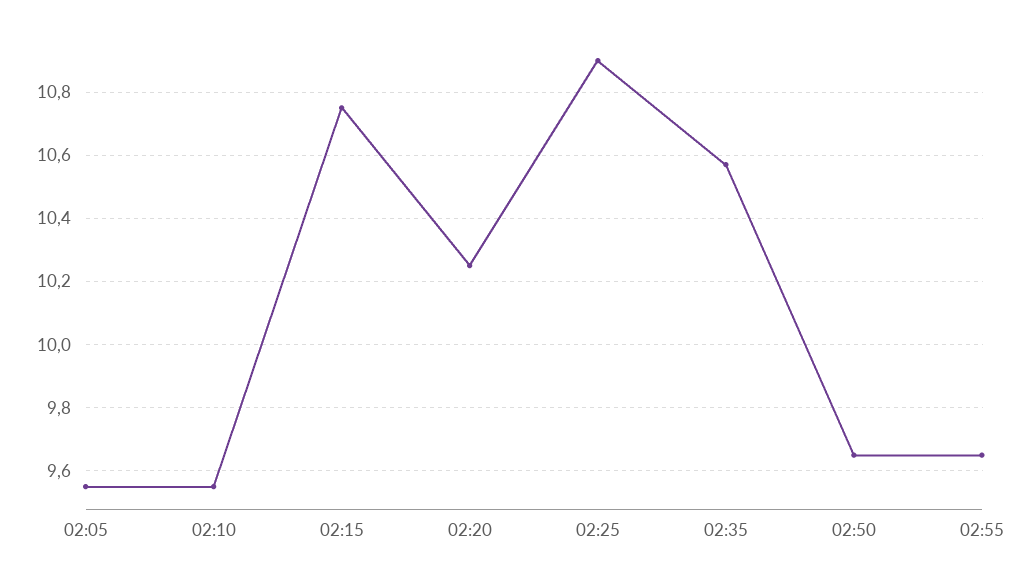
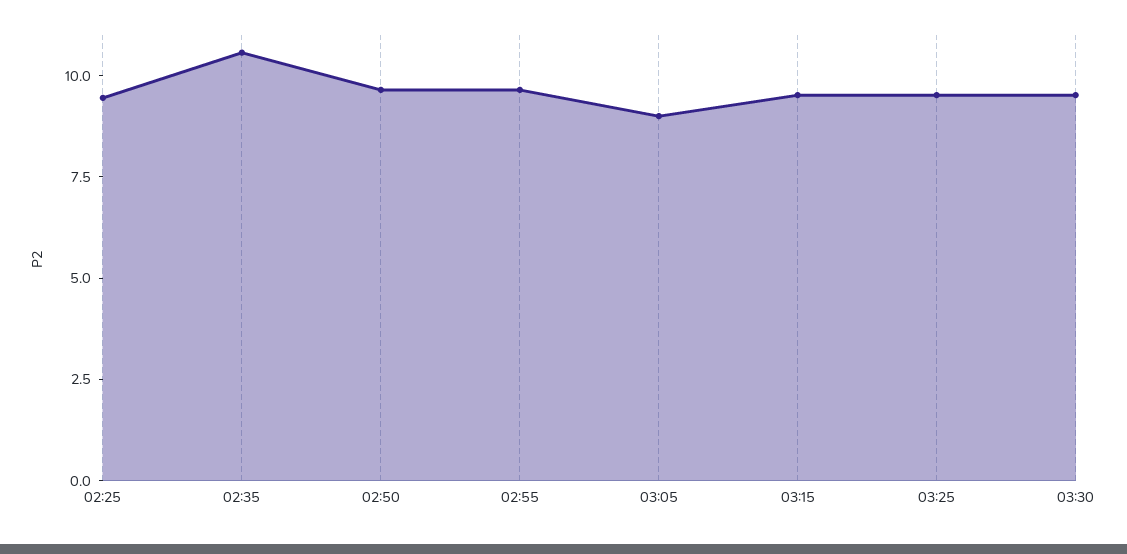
02:05: 9.55 -> none
02:10: 9.55 -> none
02:15: 10.75 -> none
02:20: 10.25 -> none
02:25: 10.9 -> 9.5
03:05: none -> 9
03:15: none -> 9.5
03:25: none -> 9.5
03:30: none -> 9.5

